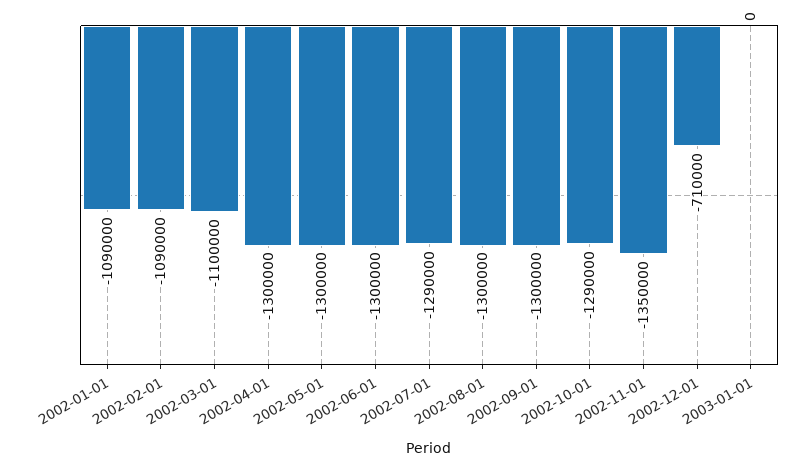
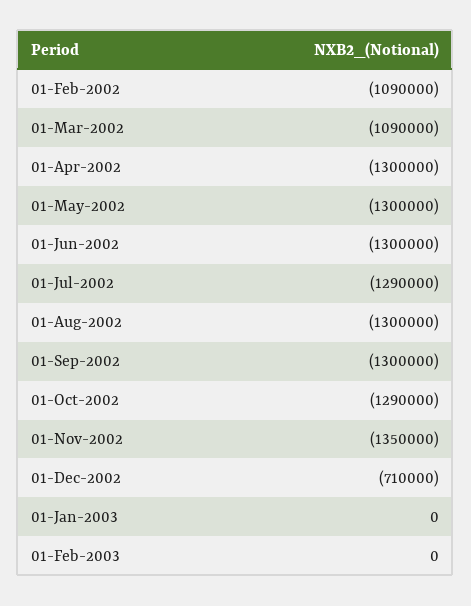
2002-01-01: -1090000 -> none
2002-03-01: -1100000 -> -1090000
01-Feb-2003: none -> 0

